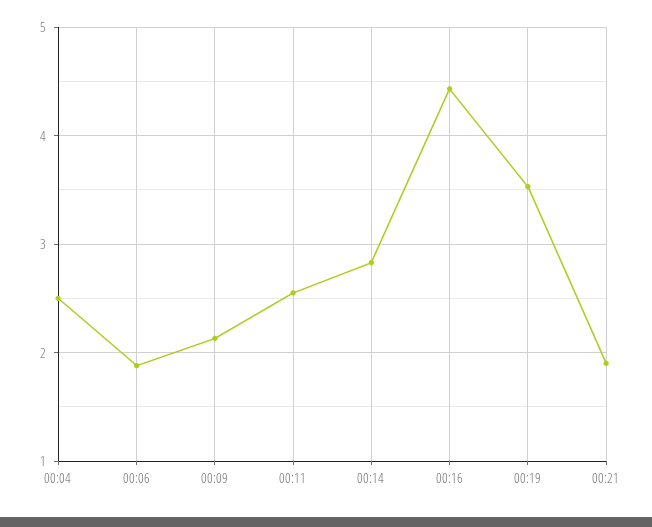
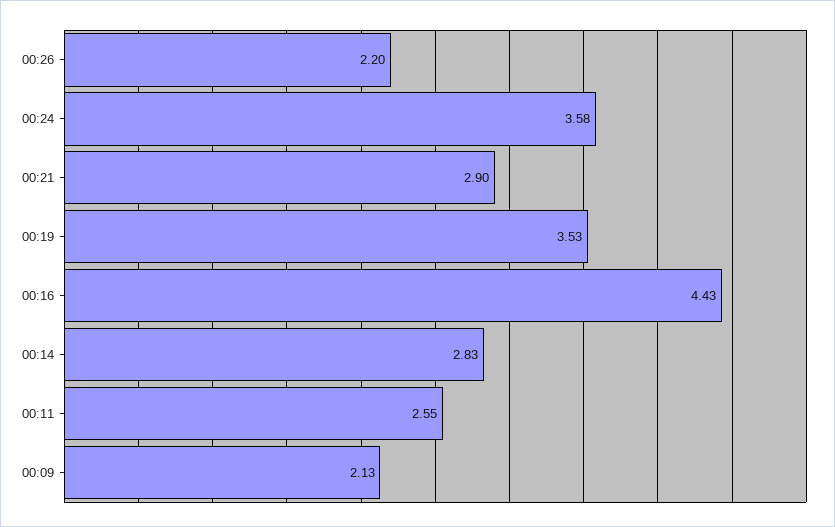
00:04: 2.5 -> none
00:06: 1.9 -> none
00:21: 1.9 -> 2.9
00:26: none -> 2.2
00:24: none -> 3.58

